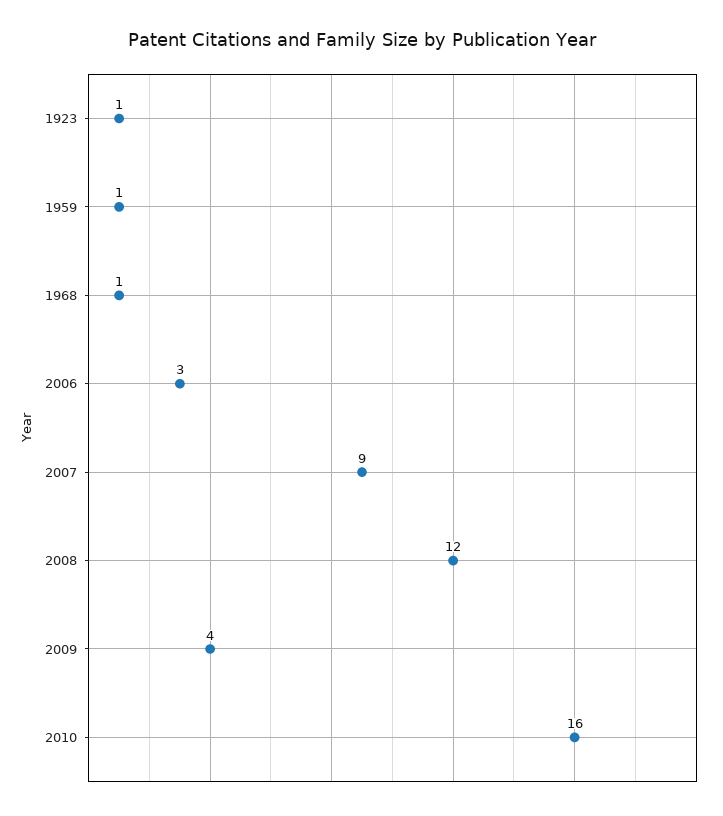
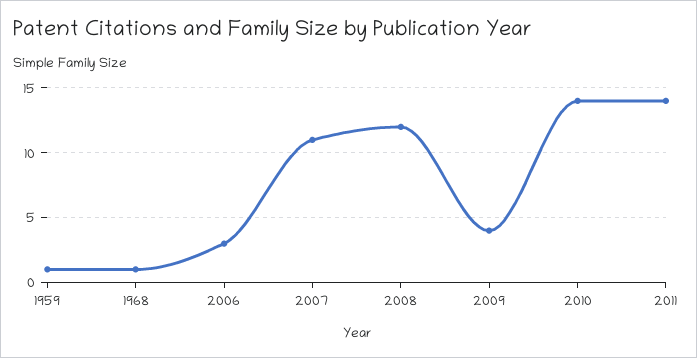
1923: 1 -> none
2007: 9 -> 11
2010: 16 -> 14
2011: none -> 14

